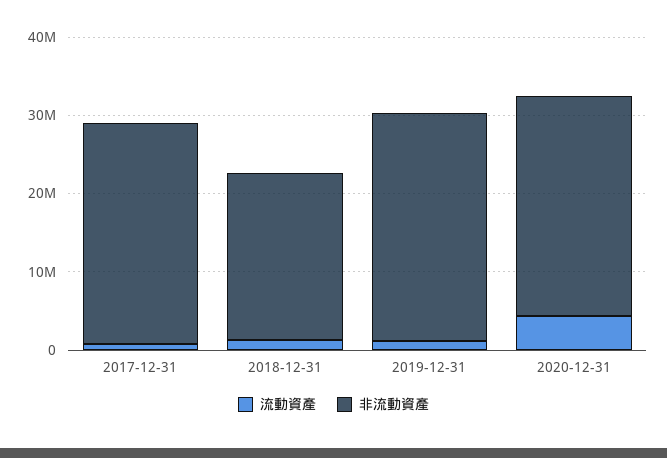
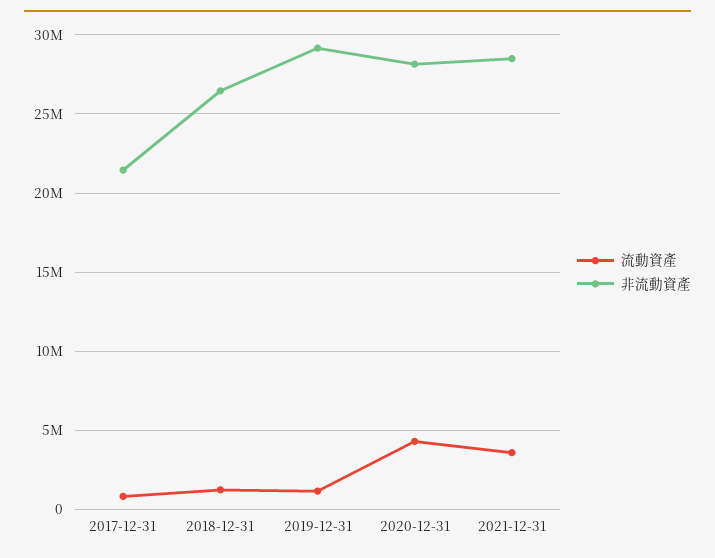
非流動資產, 2017-12-31: 28000000 -> 21500000
非流動資產, 2018-12-31: 22000000 -> 26500000
流動資產, 2021-12-31: none -> 3500000
非流動資產, 2021-12-31: none -> 28500000

